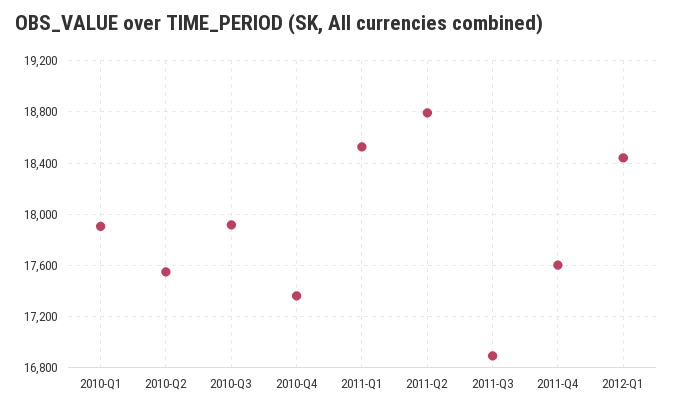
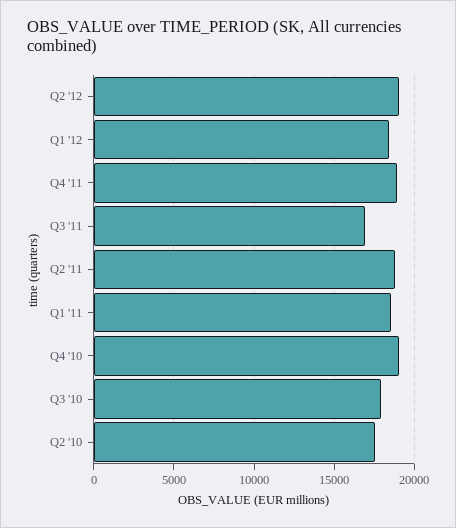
2010-Q1: 17900 -> none
2010-Q4: 17350 -> 19000
2011-Q4: 17600 -> 19000
Q2 '12: none -> 19000

